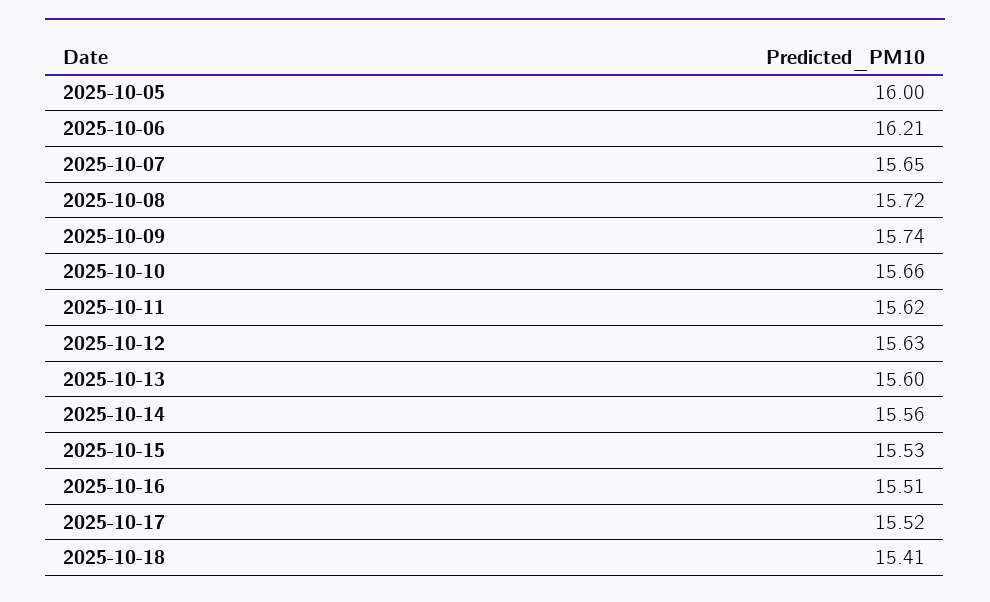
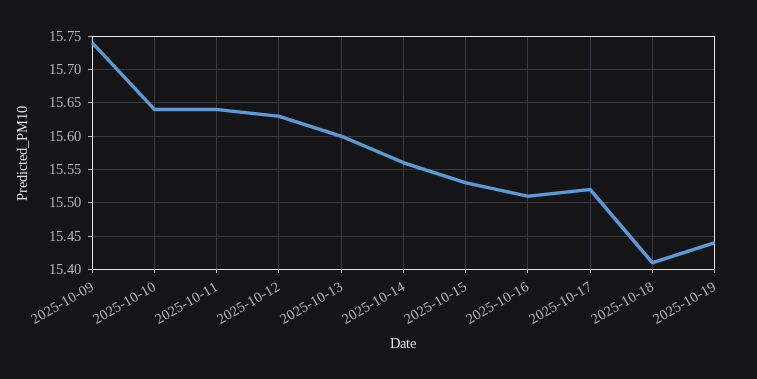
2025-10-05: 16 -> none
2025-10-06: 16.21 -> none
2025-10-07: 15.65 -> none
2025-10-08: 15.72 -> none
2025-10-10: 15.66 -> 15.64
2025-10-11: 15.62 -> 15.64
2025-10-19: none -> 15.44

